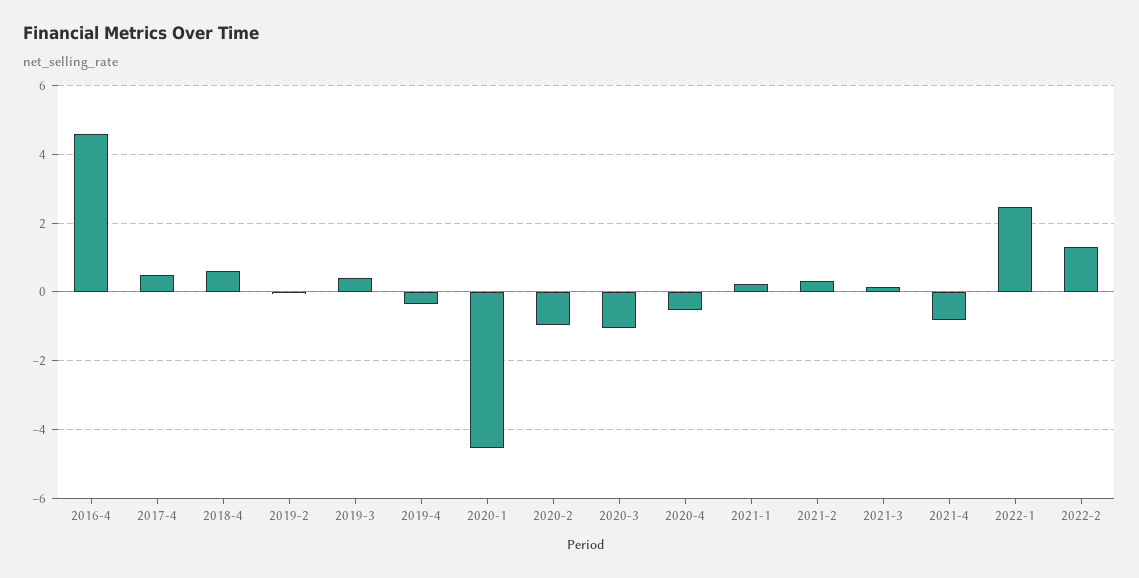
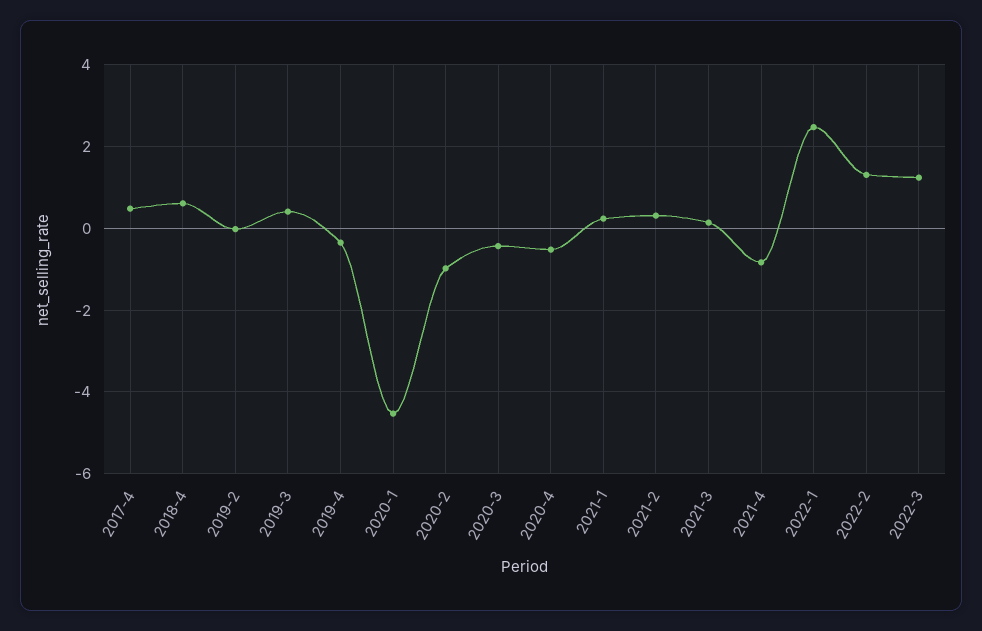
2016-4: 4.6 -> none
2020-3: -1 -> -0.4
2022-3: none -> 1.2

